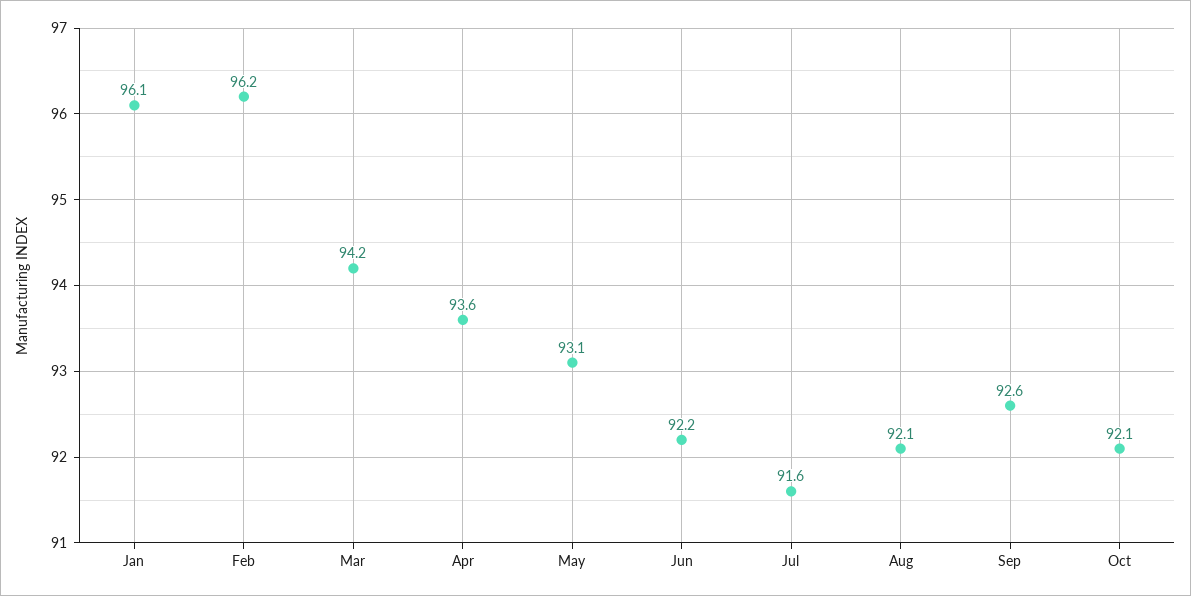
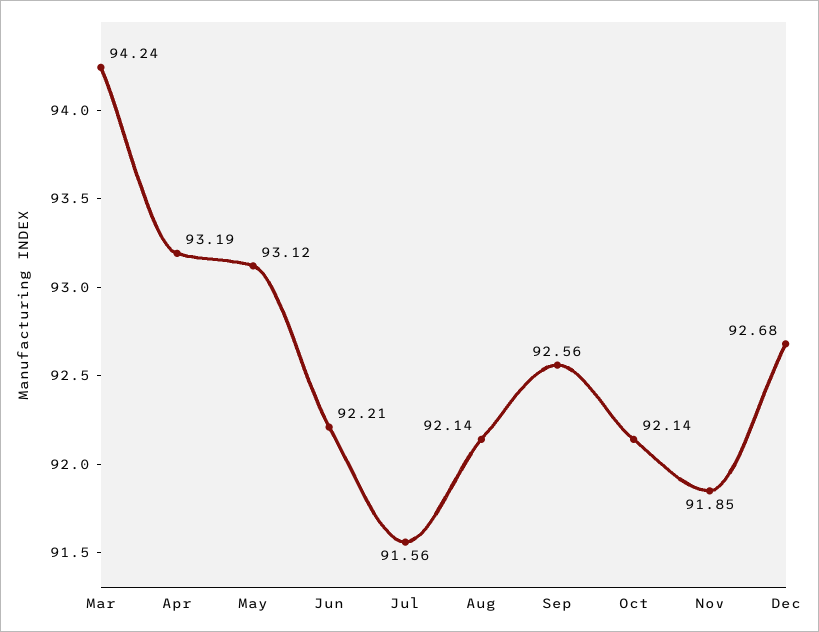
Jan: 96.1 -> none
Feb: 96.2 -> none
Apr: 93.6 -> 93.19
Nov: none -> 91.85
Dec: none -> 92.68

